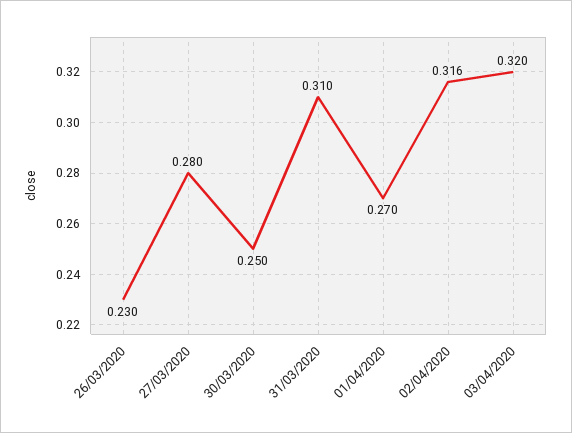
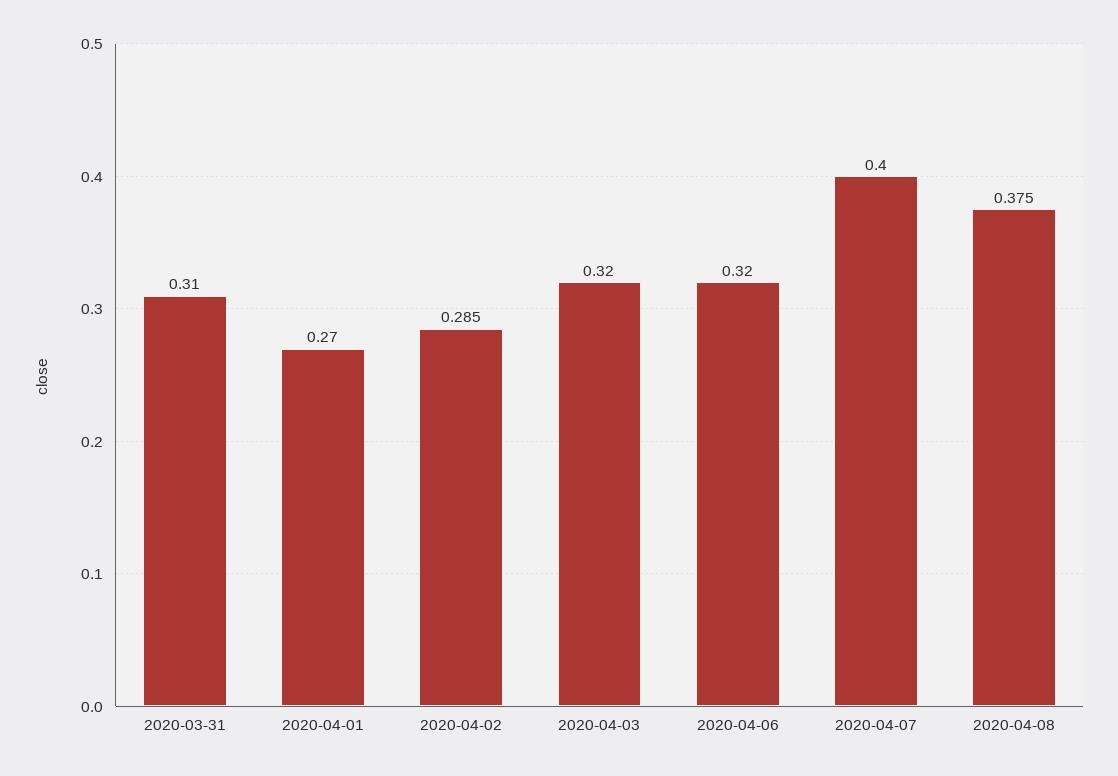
26/03/2020: 0.23 -> none
27/03/2020: 0.28 -> none
30/03/2020: 0.25 -> none
02/04/2020: 0.316 -> 0.285
2020-04-06: none -> 0.32
2020-04-07: none -> 0.4
2020-04-08: none -> 0.375

